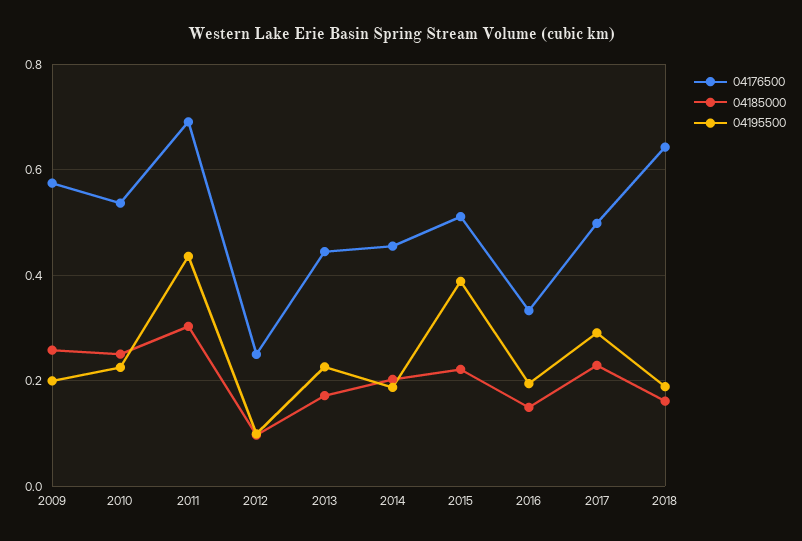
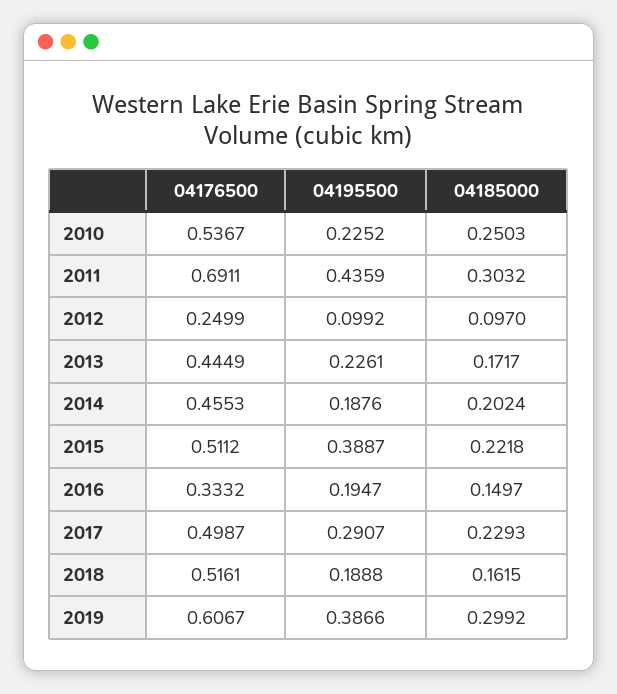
04176500, 2009: 0.58 -> none
04185000, 2009: 0.26 -> none
04195500, 2009: 0.2 -> none
04176500, 2018: 0.64 -> 0.5161
04176500, 2019: none -> 0.6067
04195500, 2019: none -> 0.3866
04185000, 2019: none -> 0.2992

